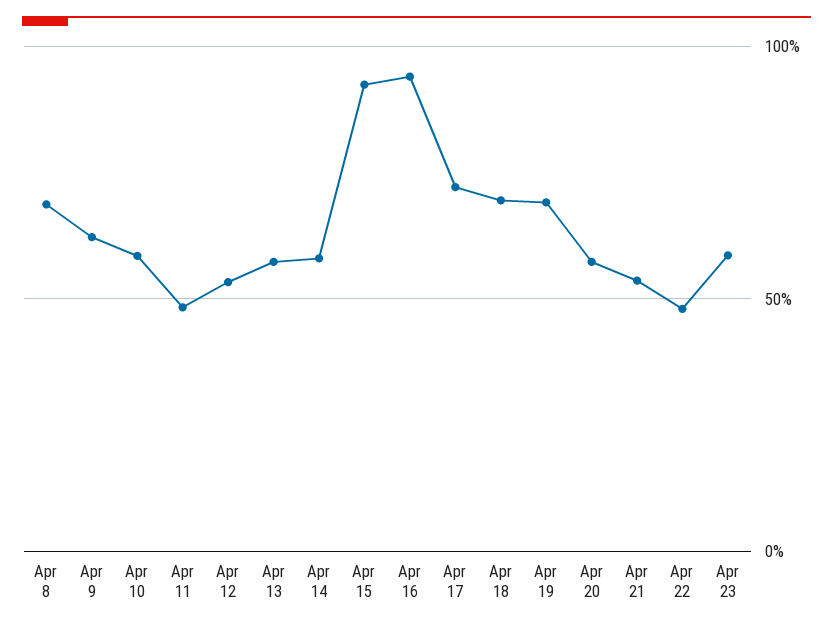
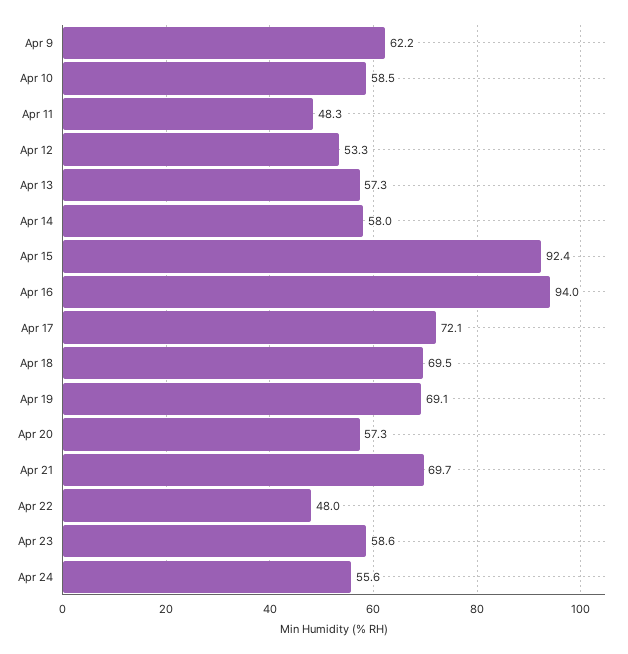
Apr 8: 70 -> none
Apr 21: 55 -> 69.7
Apr 24: none -> 55.6

